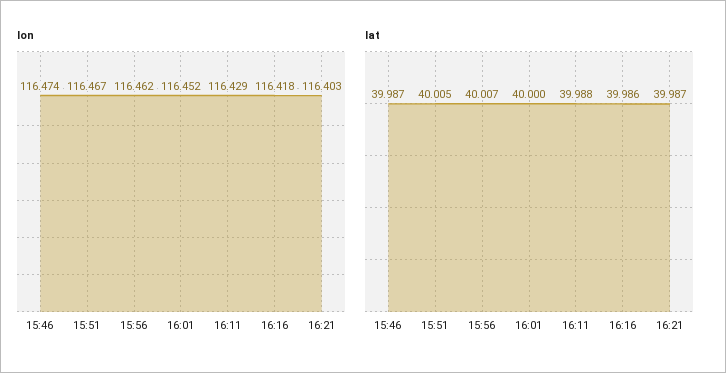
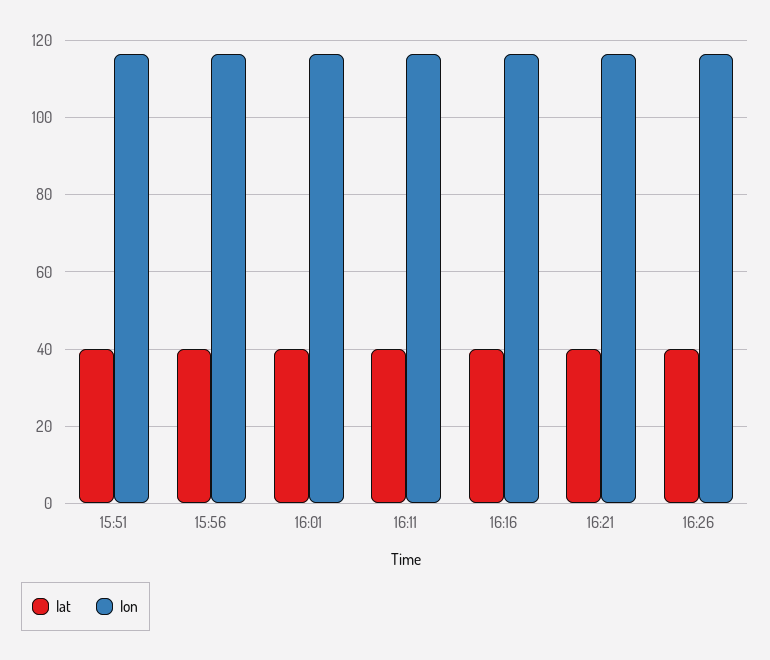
lon, 15:46: 116.474 -> none
lat, 15:46: 39.987 -> none
lat, 16:26: none -> 40
lon, 16:26: none -> 116

